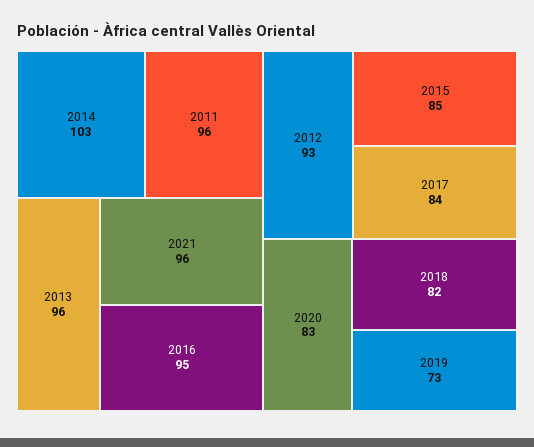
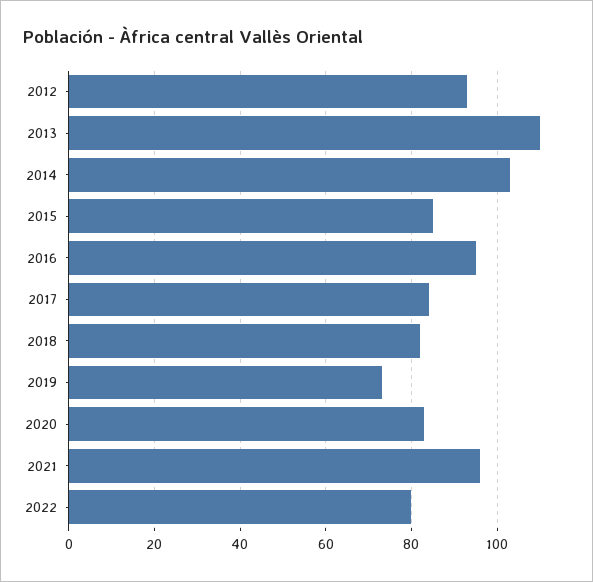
2011: 96 -> none
2013: 96 -> 110
2022: none -> 80

